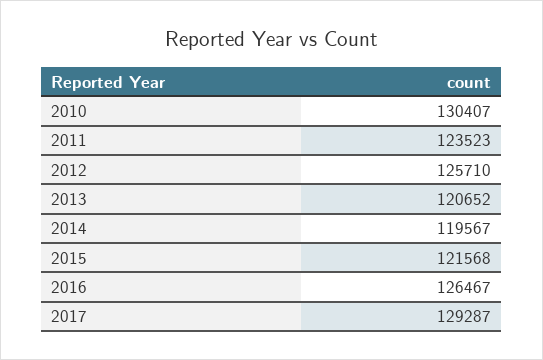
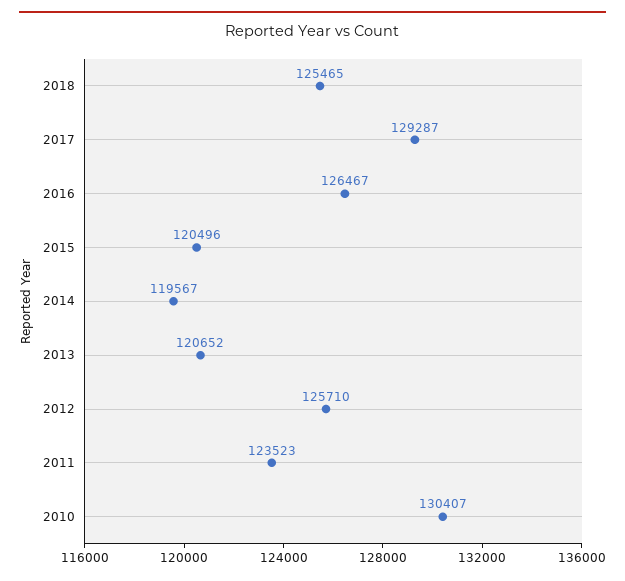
2015: 121568 -> 120496
2018: none -> 125465

